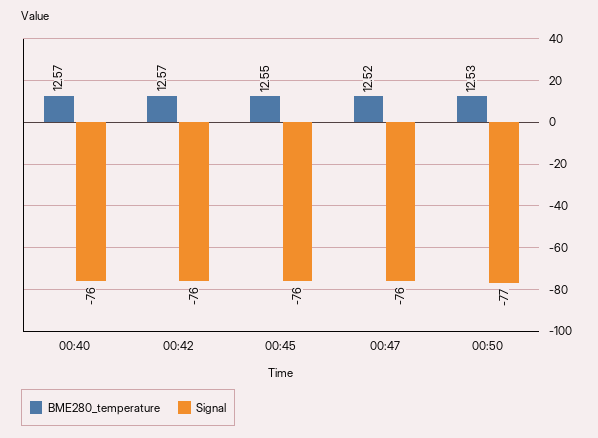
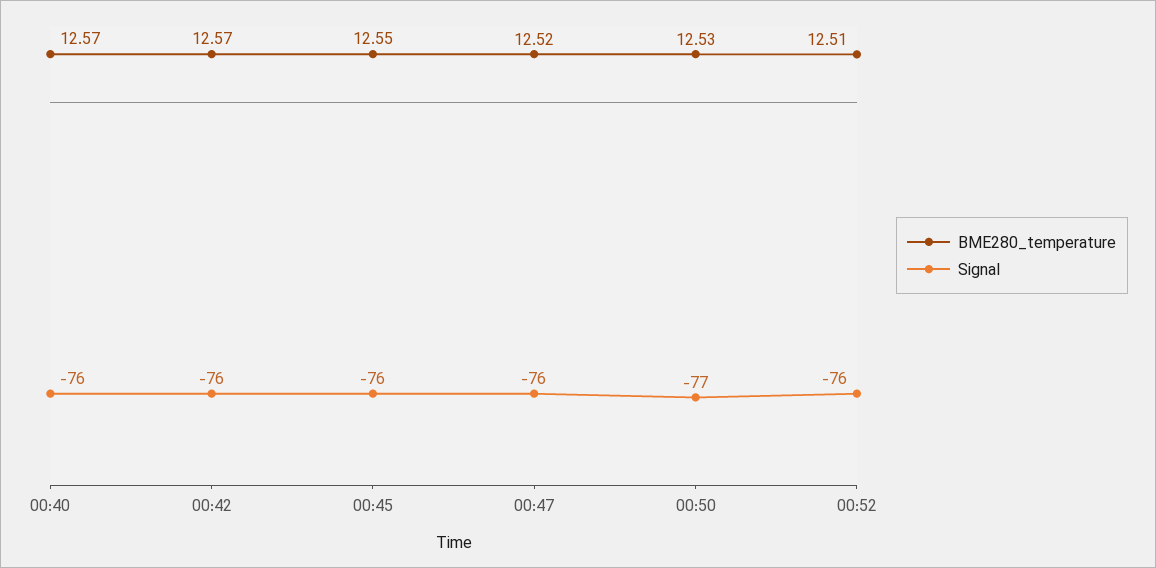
BME280_temperature, 00:52: none -> 12.51
Signal, 00:52: none -> -76

